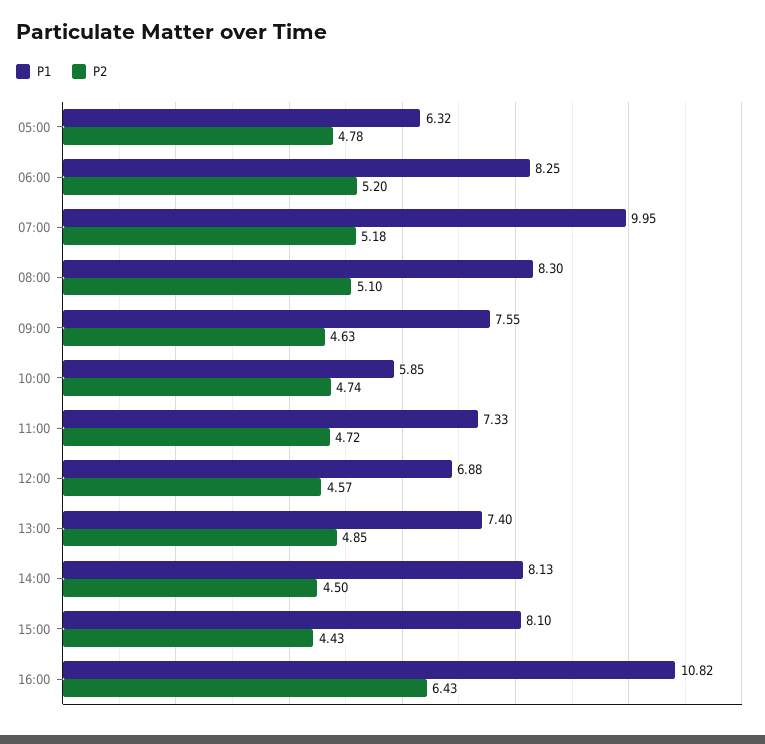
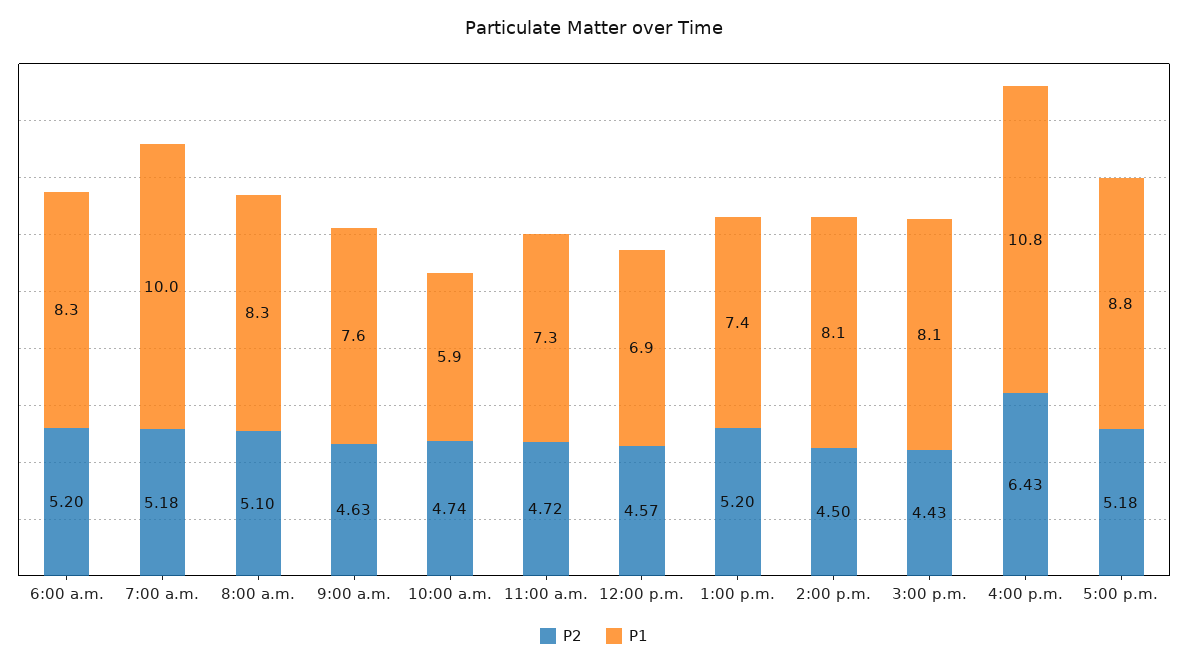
P1, 05:00: 6.32 -> none
P2, 05:00: 4.78 -> none
P2, 13:00: 4.85 -> 5.2
P2, 5:00 p.m.: none -> 5.18
P1, 5:00 p.m.: none -> 8.8

